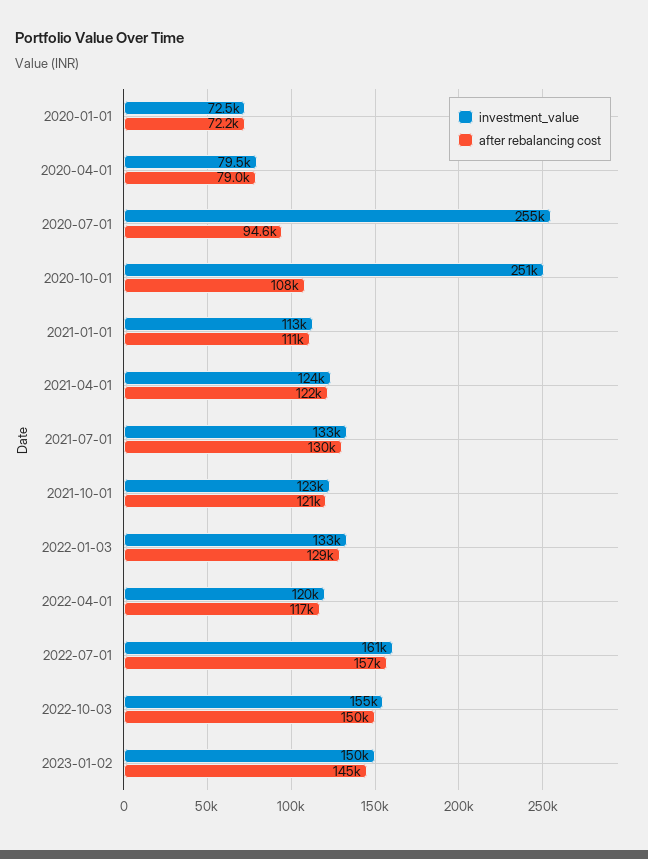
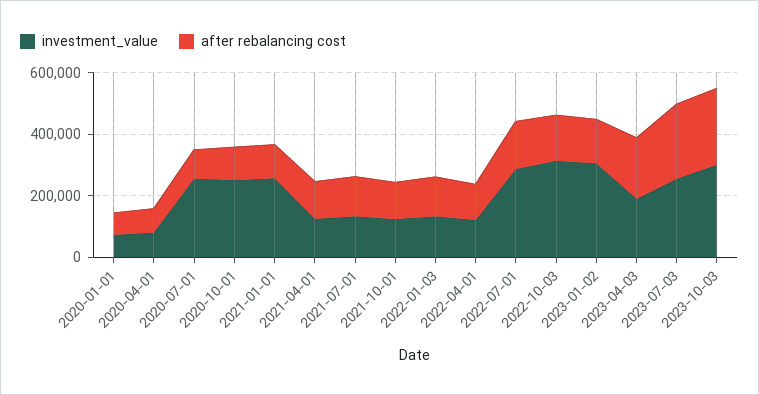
investment_value, 2021-01-01: 113000 -> 250000
investment_value, 2022-07-01: 161000 -> 300000
investment_value, 2022-10-03: 155000 -> 300000
investment_value, 2023-01-02: 150000 -> 300000
investment_value, 2023-04-03: none -> 200000
after rebalancing cost, 2023-04-03: none -> 200000
investment_value, 2023-07-03: none -> 250000
after rebalancing cost, 2023-07-03: none -> 250000
investment_value, 2023-10-03: none -> 300000
after rebalancing cost, 2023-10-03: none -> 250000

